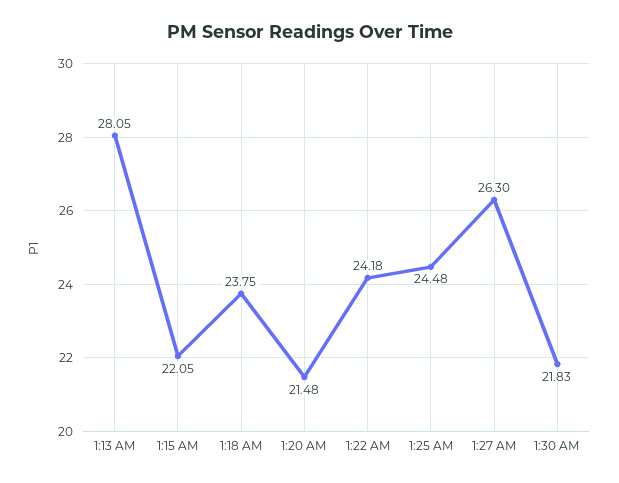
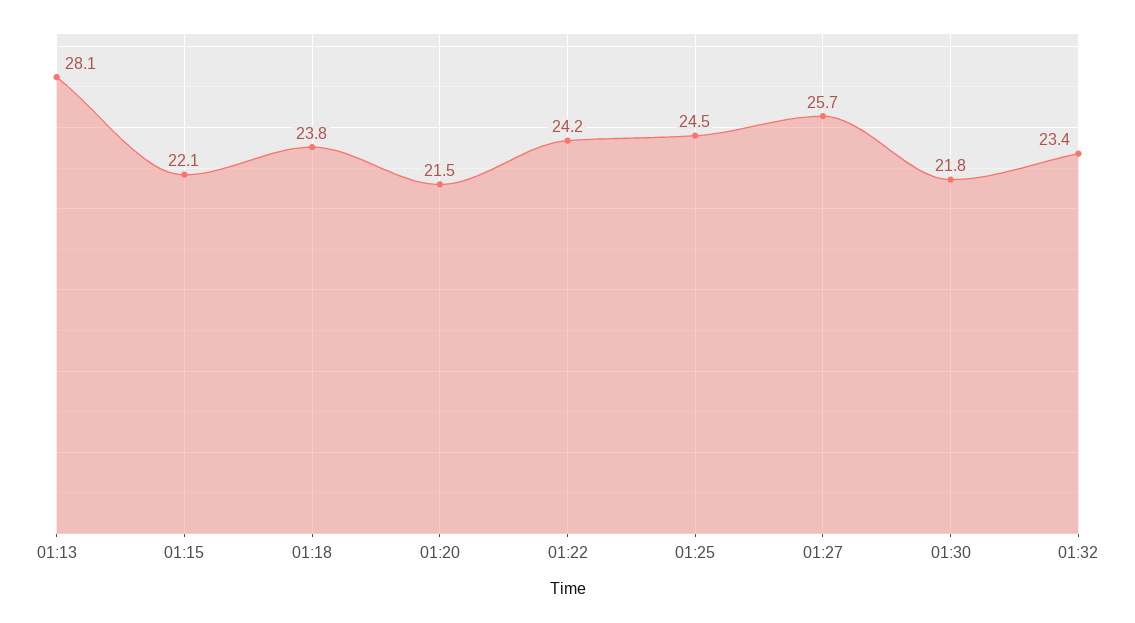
1:27 AM: 26.3 -> 25.7
01:32: none -> 23.4

